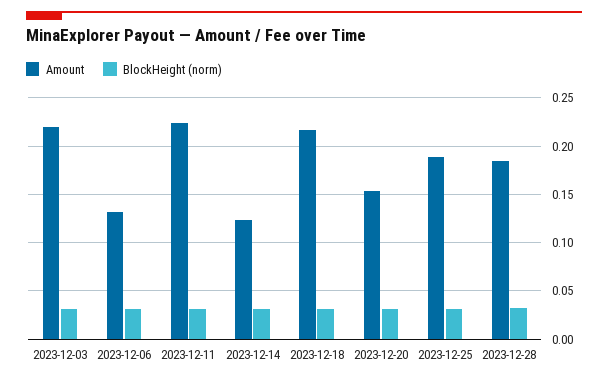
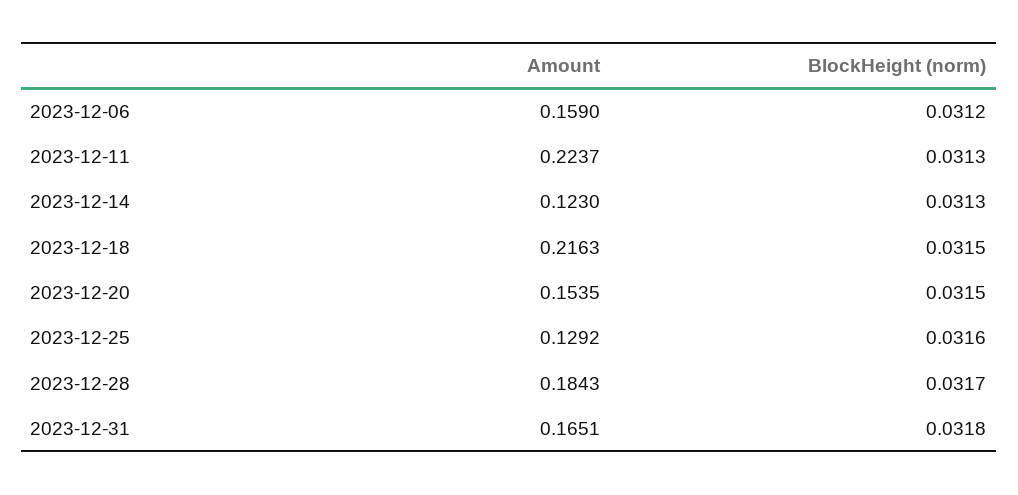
Amount, 2023-12-03: 0.22 -> none
BlockHeight (norm), 2023-12-03: 0.03 -> none
Amount, 2023-12-06: 0.13 -> 0.159
Amount, 2023-12-25: 0.19 -> 0.1292
Amount, 2023-12-31: none -> 0.1651
BlockHeight (norm), 2023-12-31: none -> 0.0318

